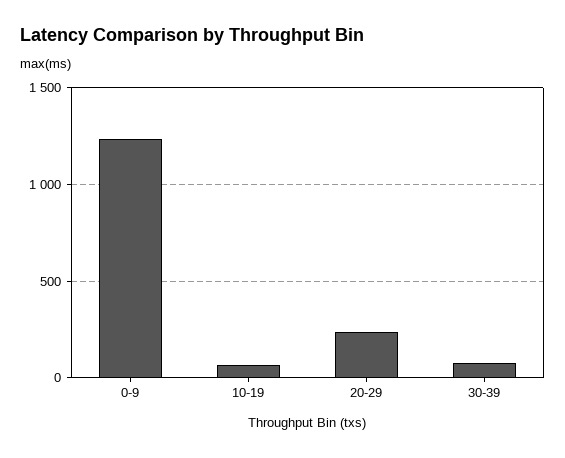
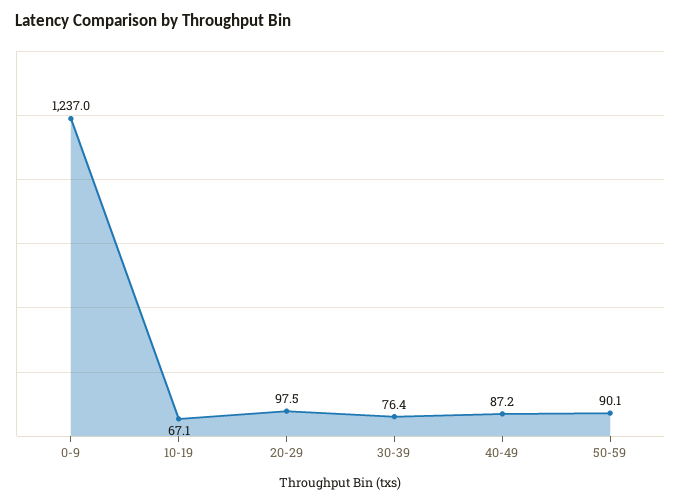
20-29: 250 -> 97.5
40-49: none -> 87.2
50-59: none -> 90.1

